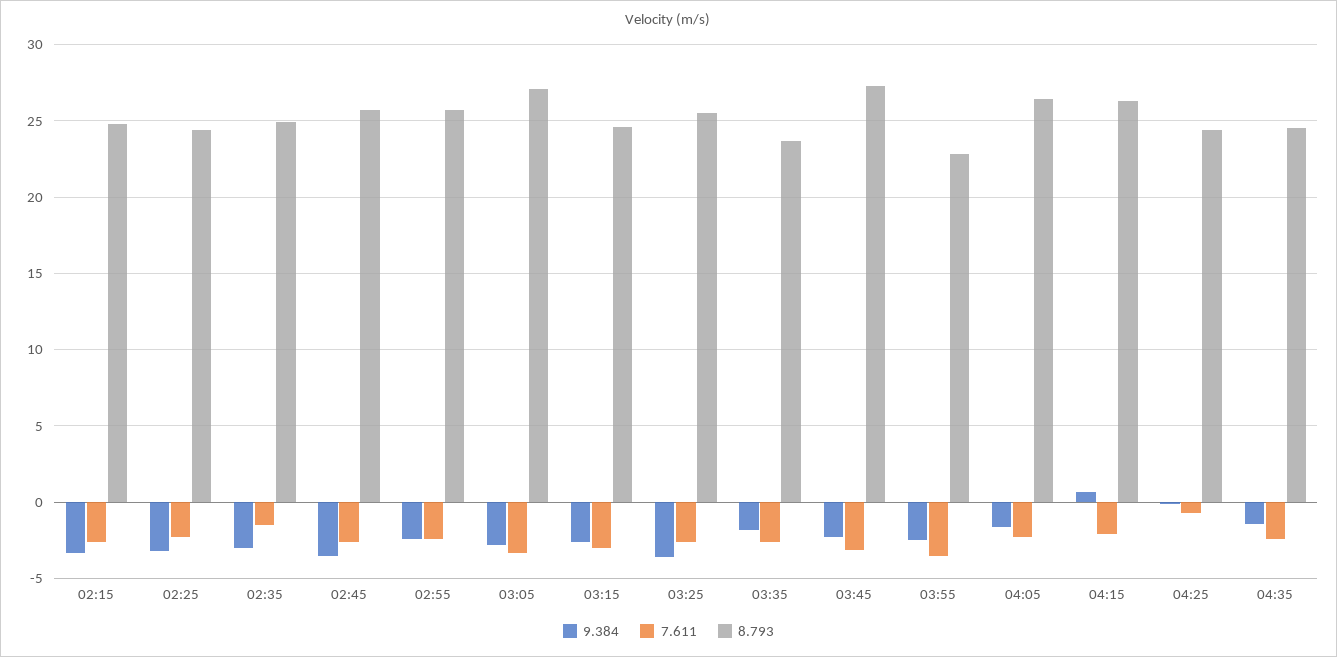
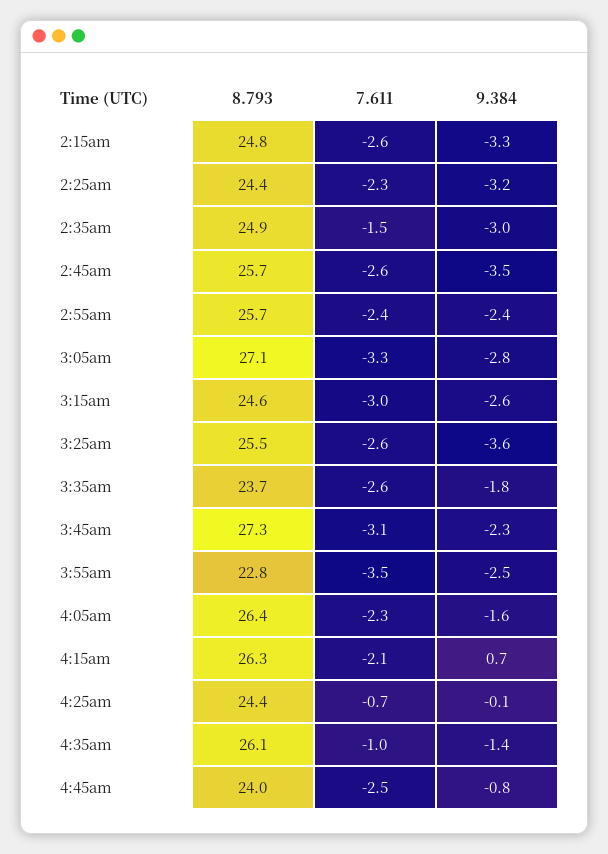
7.611, 04:35: -2.5 -> -1
8.793, 04:35: 24.5 -> 26.1
8.793, 4:45am: none -> 24
7.611, 4:45am: none -> -2.5
9.384, 4:45am: none -> -0.8

